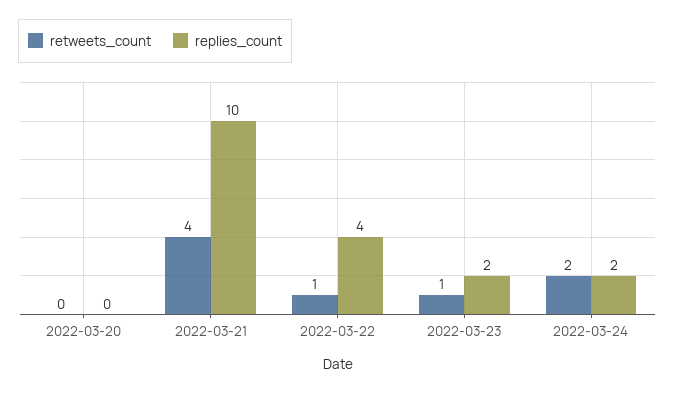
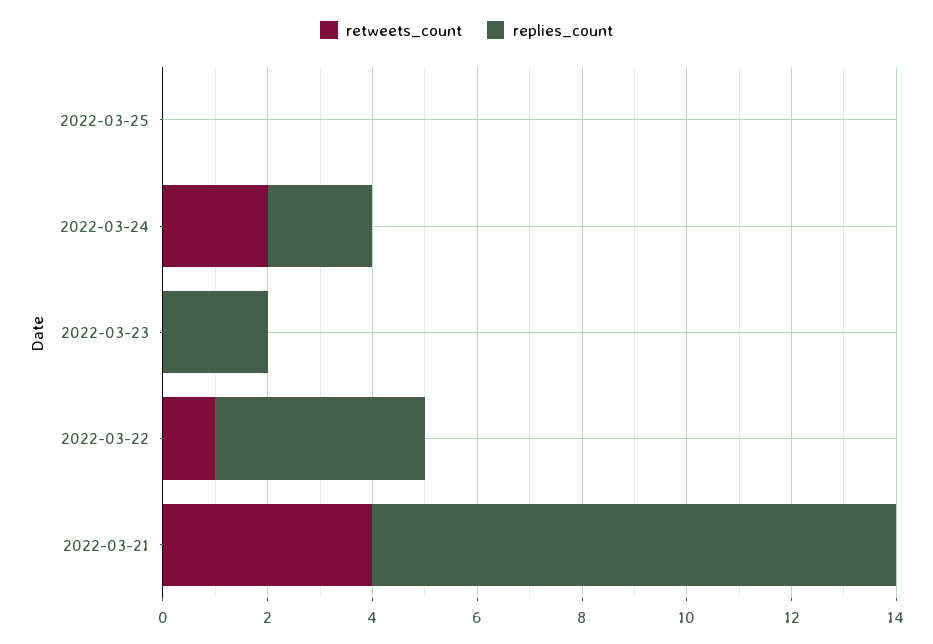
retweets_count, 2022-03-20: 0 -> none
replies_count, 2022-03-20: 0 -> none
retweets_count, 2022-03-23: 1 -> 0
retweets_count, 2022-03-25: none -> 0
replies_count, 2022-03-25: none -> 0

